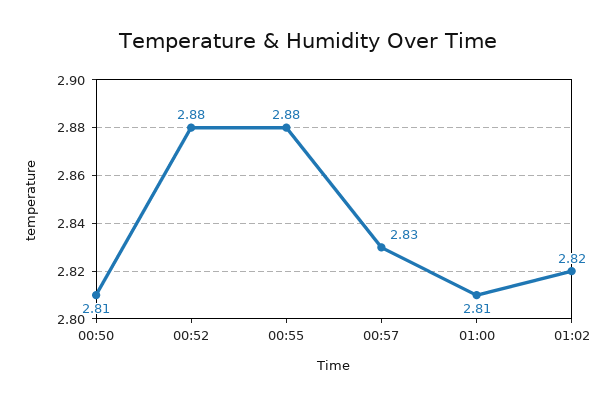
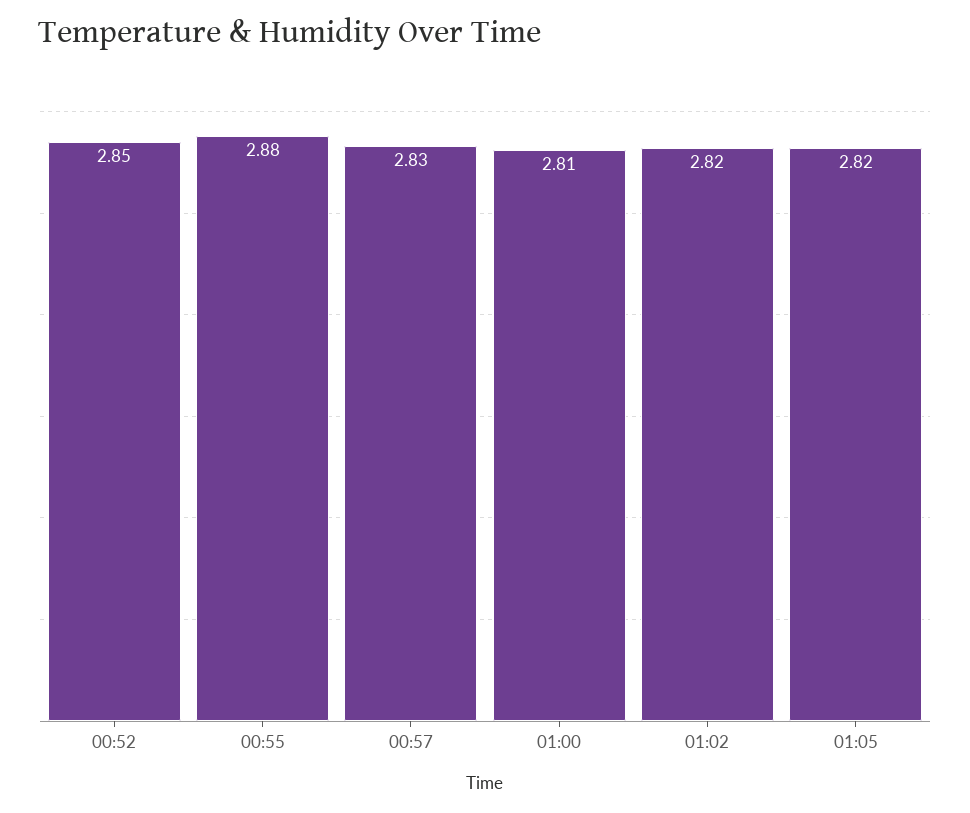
00:50: 2.81 -> none
00:52: 2.88 -> 2.85
01:05: none -> 2.82

